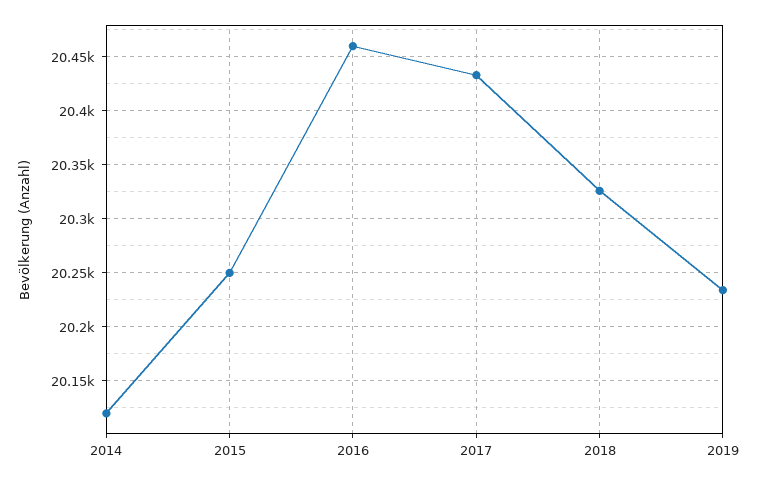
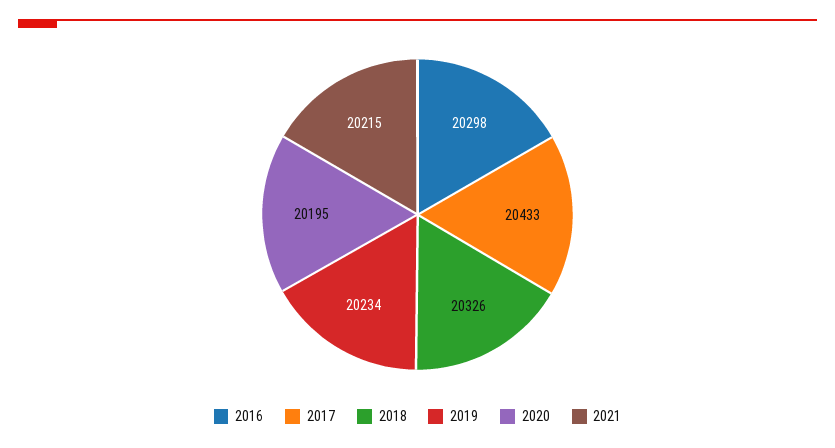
2014: 20120 -> none
2015: 20250 -> none
2016: 20460 -> 20298
2020: none -> 20195
2021: none -> 20215

